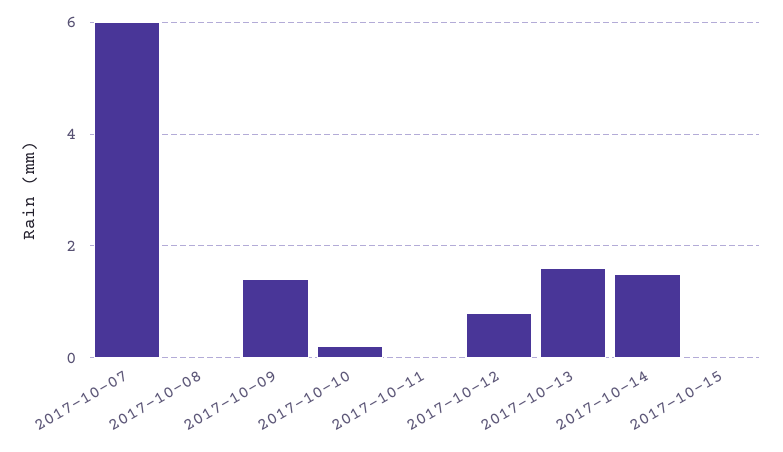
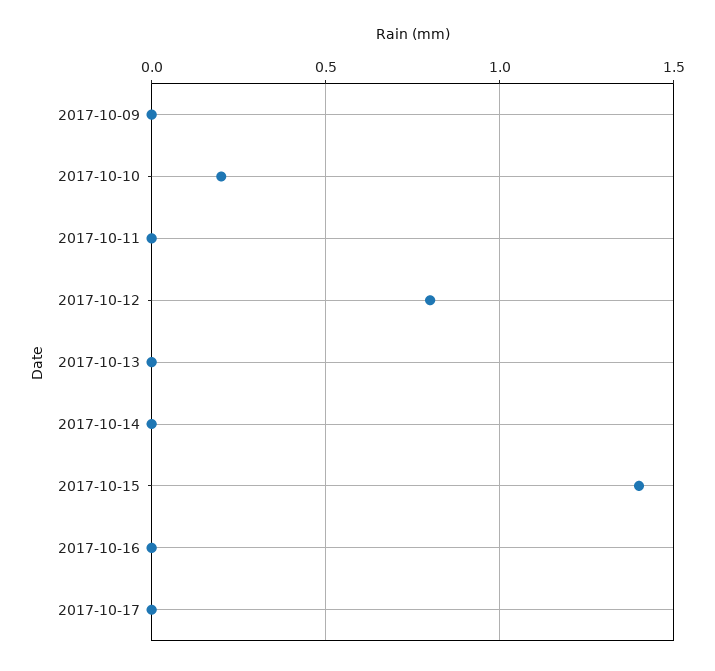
2017-10-07: 6 -> none
2017-10-08: 0 -> none
2017-10-09: 1.5 -> 0
2017-10-13: 1.5 -> 0
2017-10-14: 1.5 -> 0
2017-10-15: 0 -> 1.4
2017-10-16: none -> 0
2017-10-17: none -> 0

